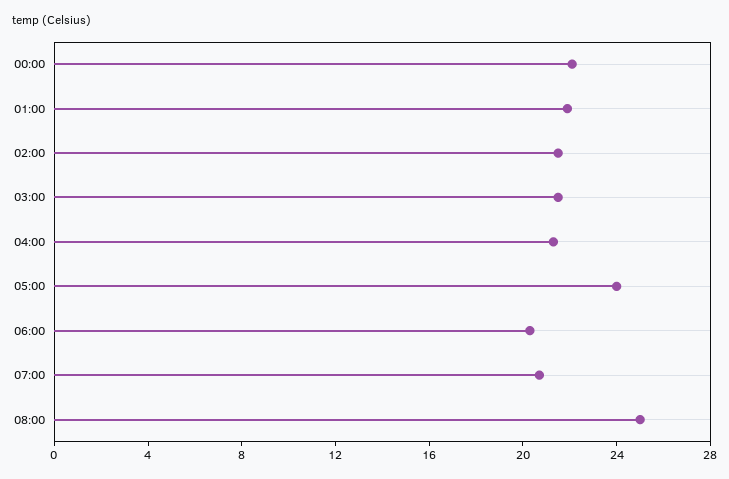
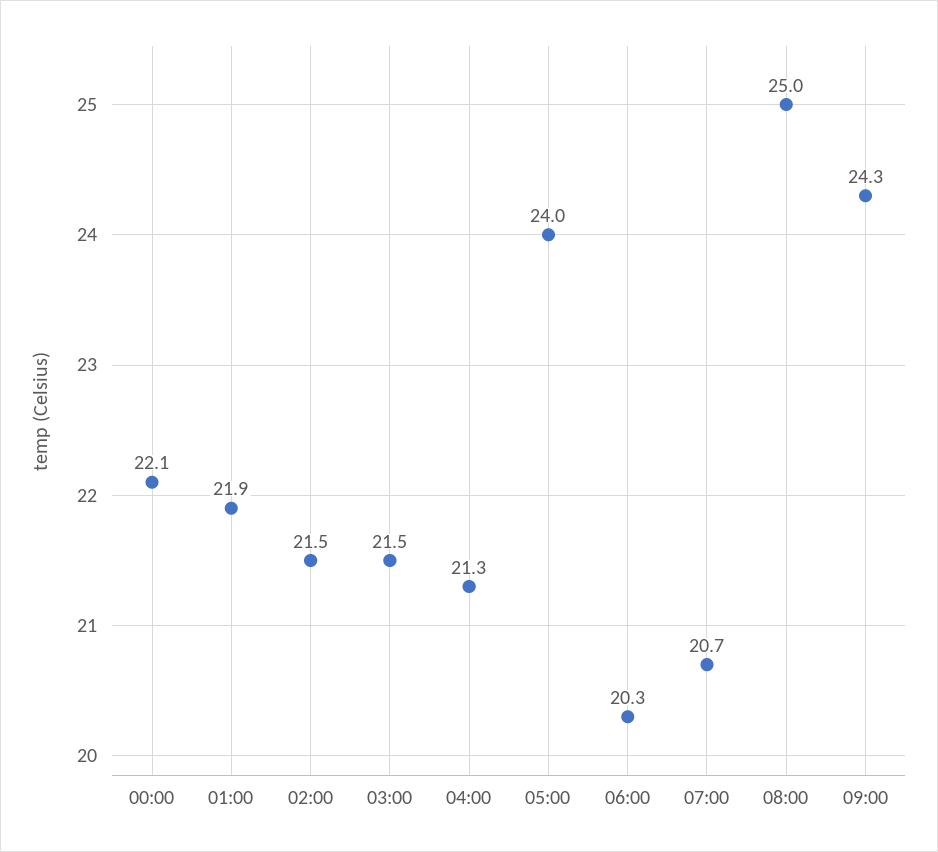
09:00: none -> 24.3

